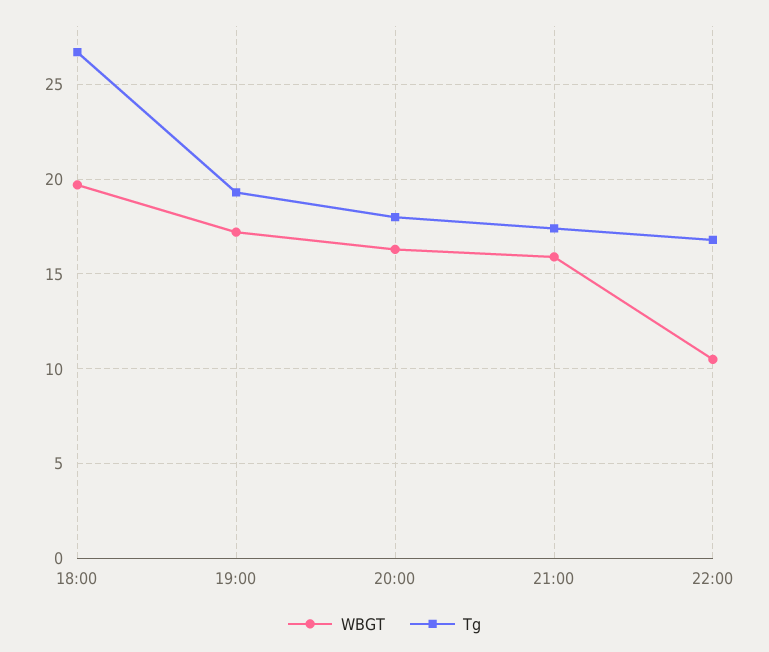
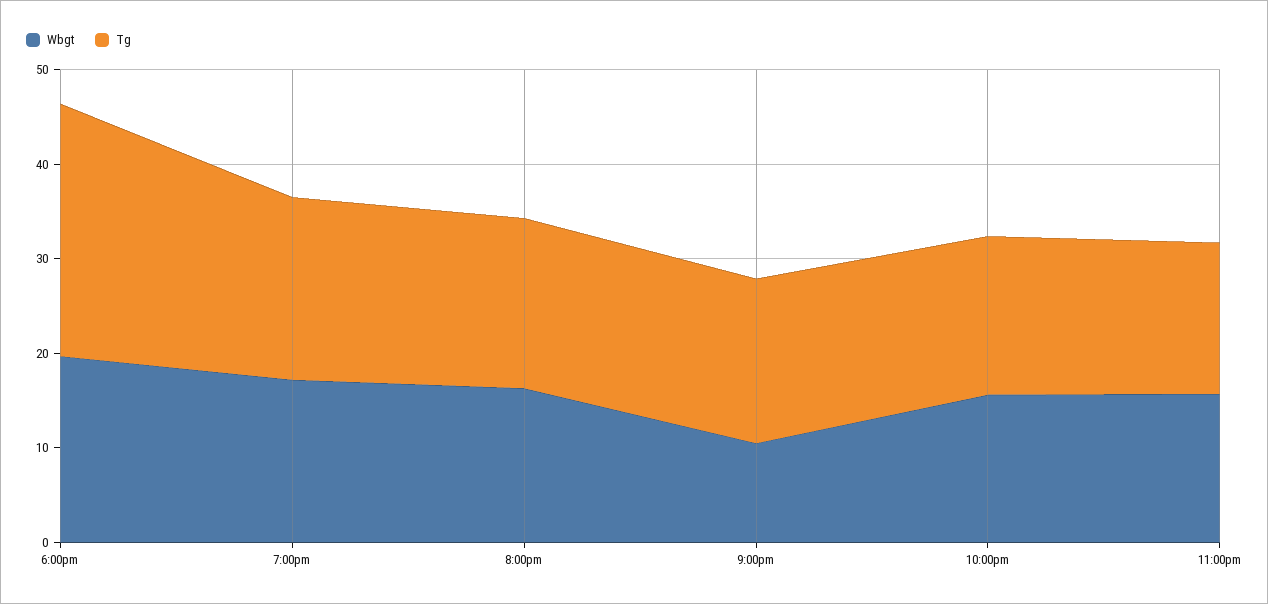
WBGT, 21:00: 16 -> 10
WBGT, 22:00: 10.5 -> 16
WBGT, 11:00pm: none -> 16
Tg, 11:00pm: none -> 16

